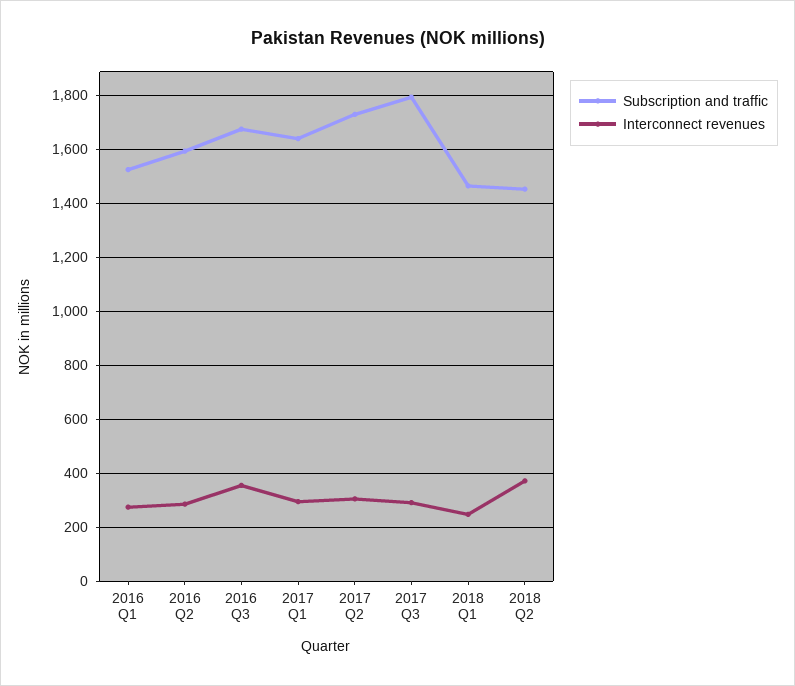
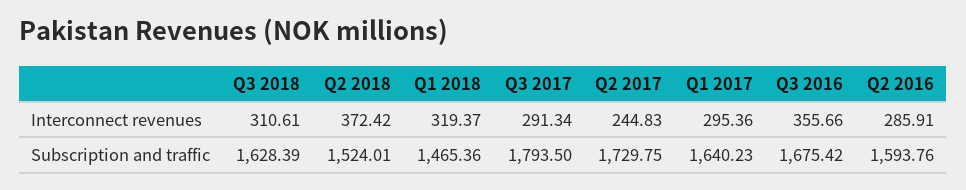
Subscription and traffic, 2016 Q1: 1525 -> none
Interconnect revenues, 2016 Q1: 275 -> none
Interconnect revenues, 2017 Q2: 300 -> 244.83
Interconnect revenues, 2018 Q1: 250 -> 319.37
Subscription and traffic, 2018 Q2: 1450 -> 1524.01
Interconnect revenues, Q3 2018: none -> 310.61
Subscription and traffic, Q3 2018: none -> 1628.39

